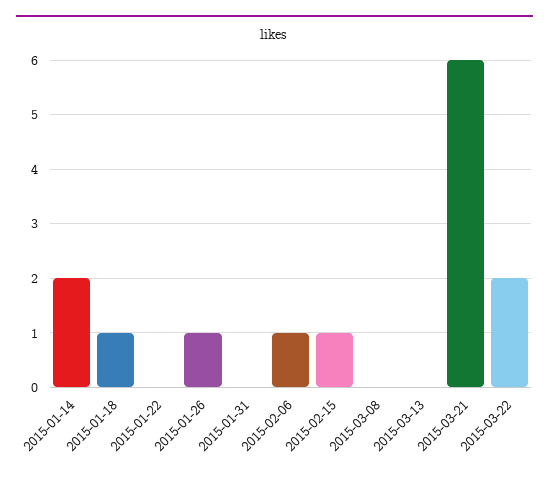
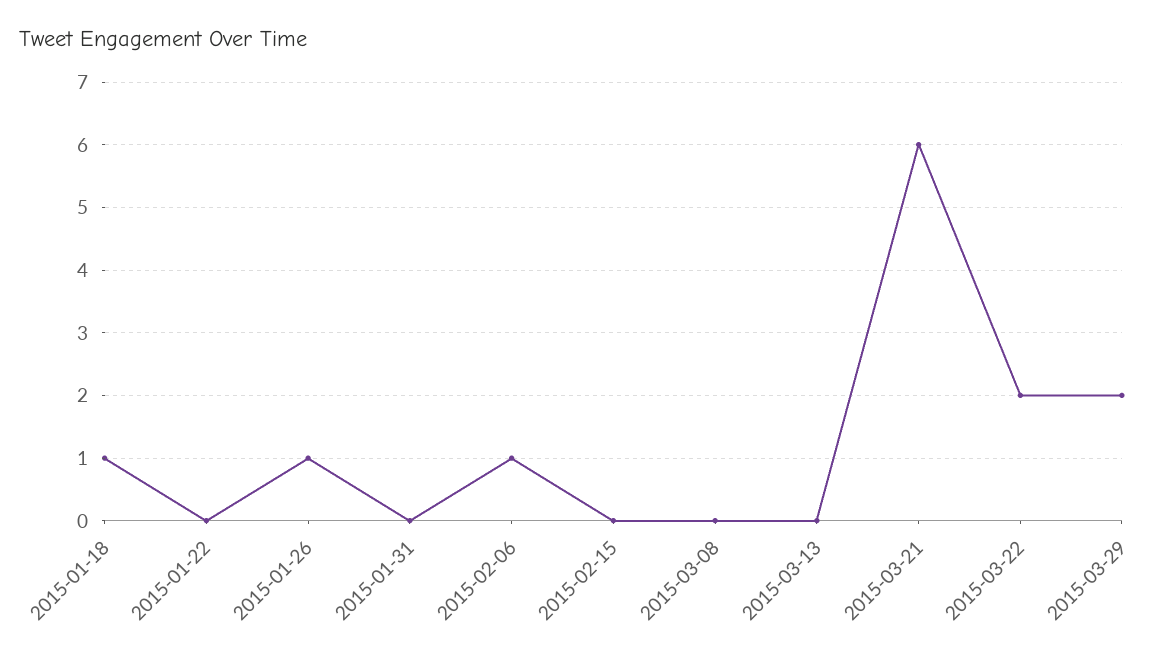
2015-01-14: 2 -> none
2015-02-15: 1 -> 0
2015-03-29: none -> 2

